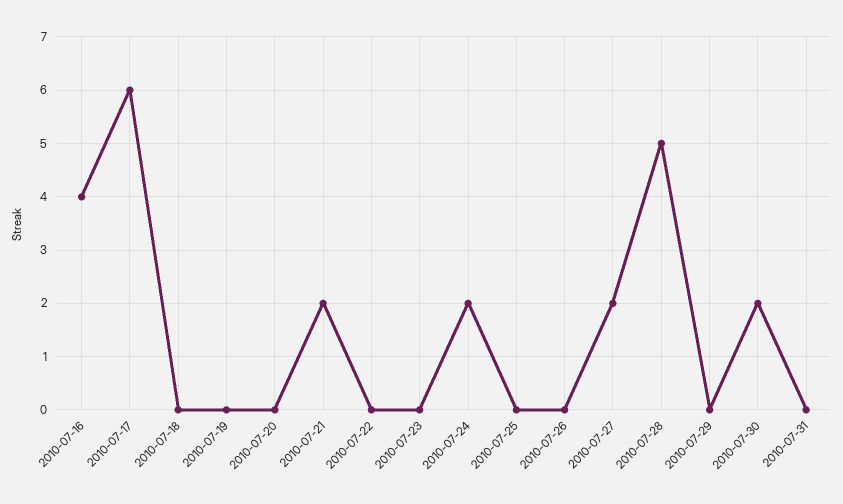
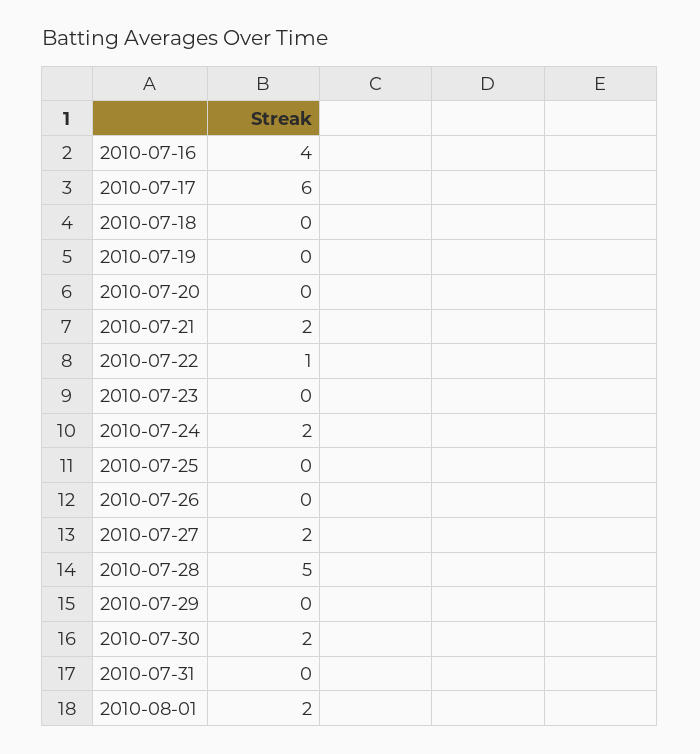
2010-07-22: 0 -> 1
2010-08-01: none -> 2

